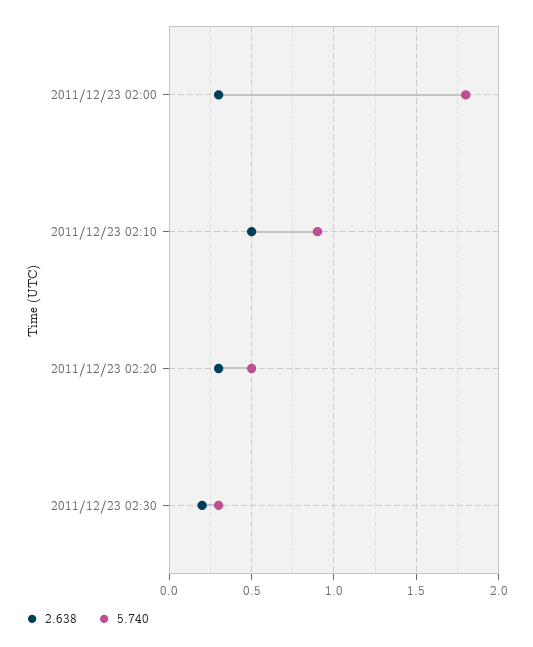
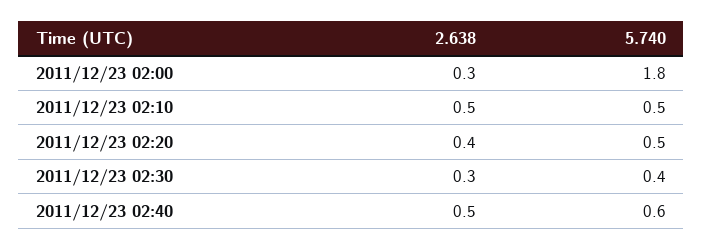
5.740, 2011/12/23 02:10: 0.9 -> 0.5
2.638, 2011/12/23 02:20: 0.3 -> 0.4
2.638, 2011/12/23 02:30: 0.2 -> 0.3
5.740, 2011/12/23 02:30: 0.3 -> 0.4
2.638, 2011/12/23 02:40: none -> 0.5
5.740, 2011/12/23 02:40: none -> 0.6

